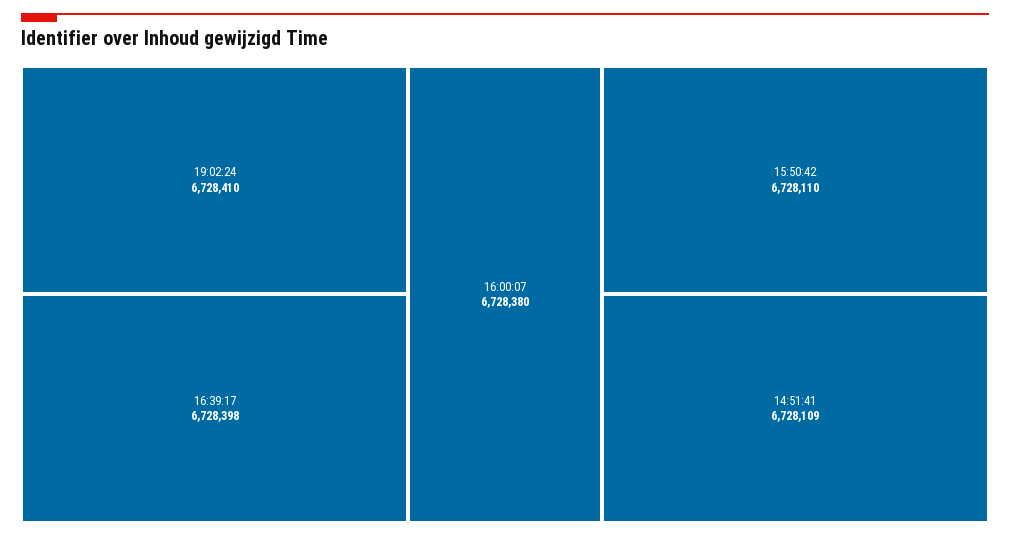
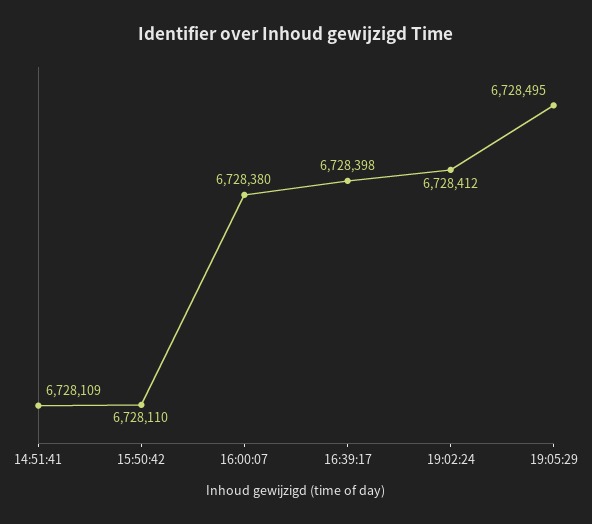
19:02:24: 6728410 -> 6728412
19:05:29: none -> 6728495

